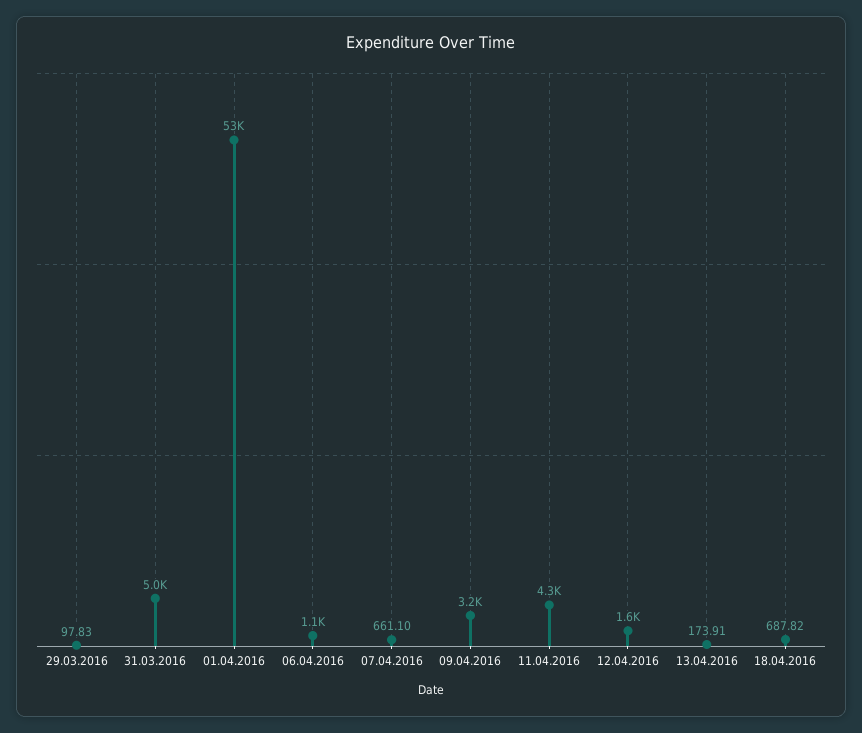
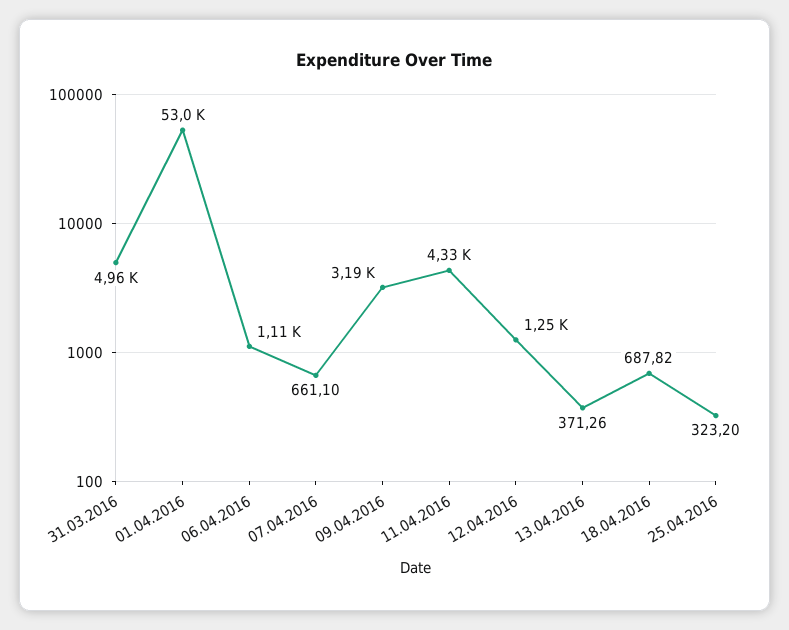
29.03.2016: 97.83 -> none
12.04.2016: 1600 -> 1250
13.04.2016: 173.91 -> 371.26
25.04.2016: none -> 323.2

